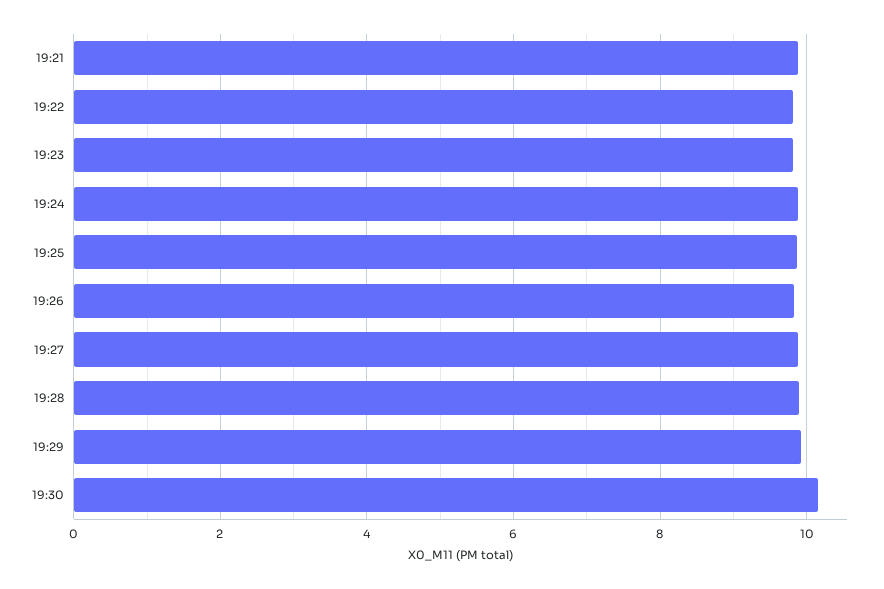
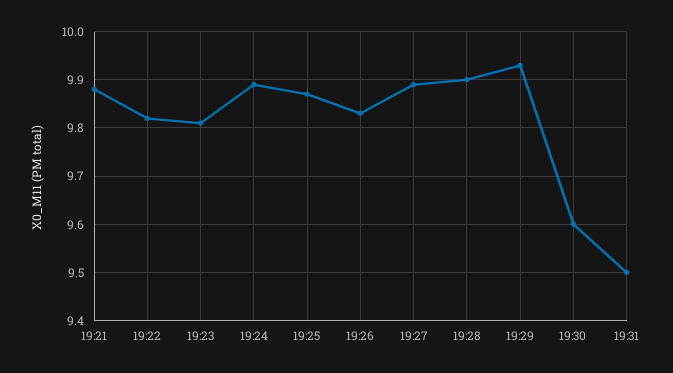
19:30: 10.2 -> 9.6
19:31: none -> 9.5

